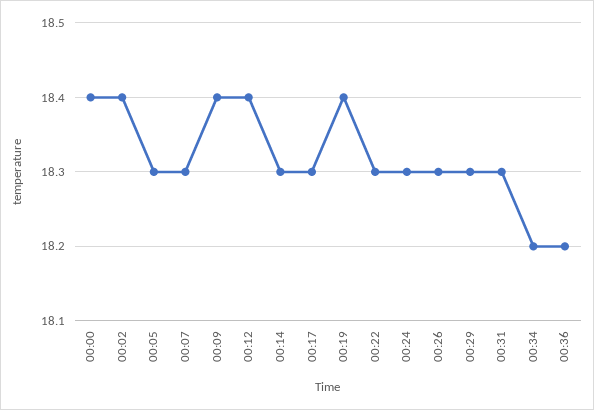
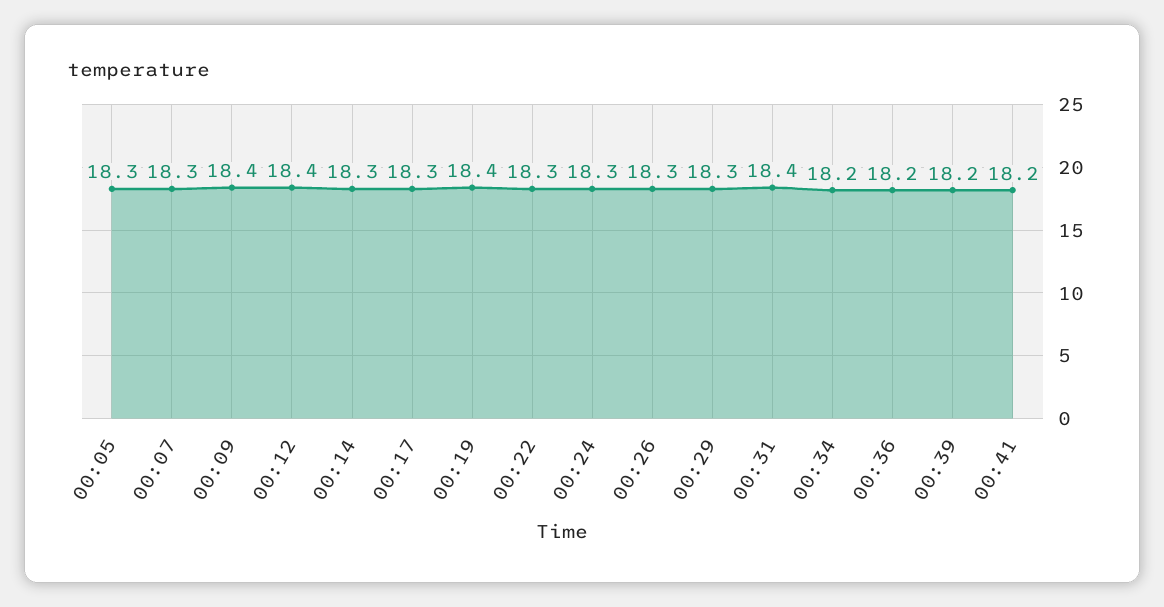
00:00: 18.4 -> none
00:02: 18.4 -> none
00:31: 18.3 -> 18.4
00:39: none -> 18.2
00:41: none -> 18.2

